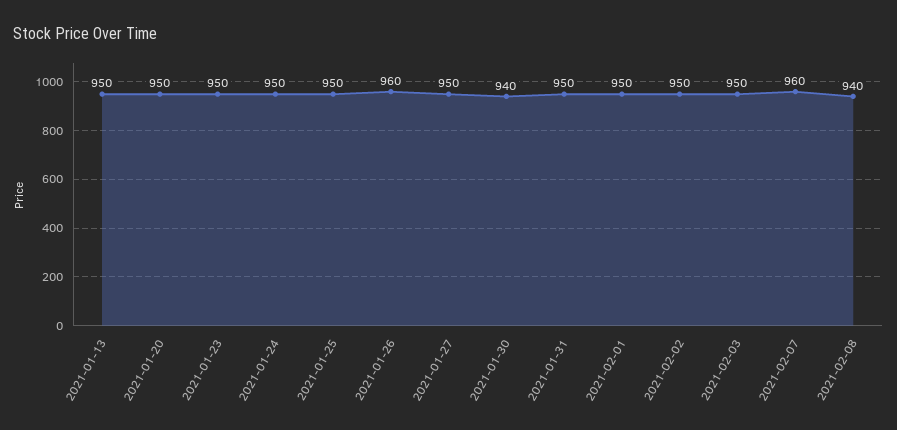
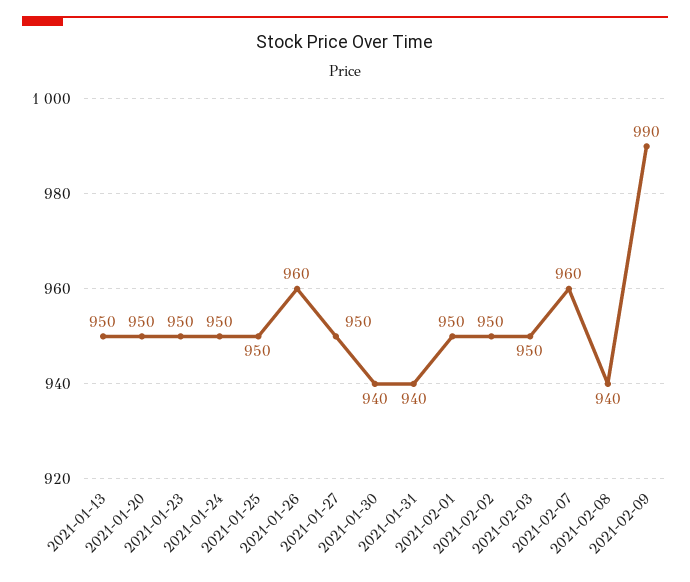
2021-01-31: 950 -> 940
2021-02-09: none -> 990

